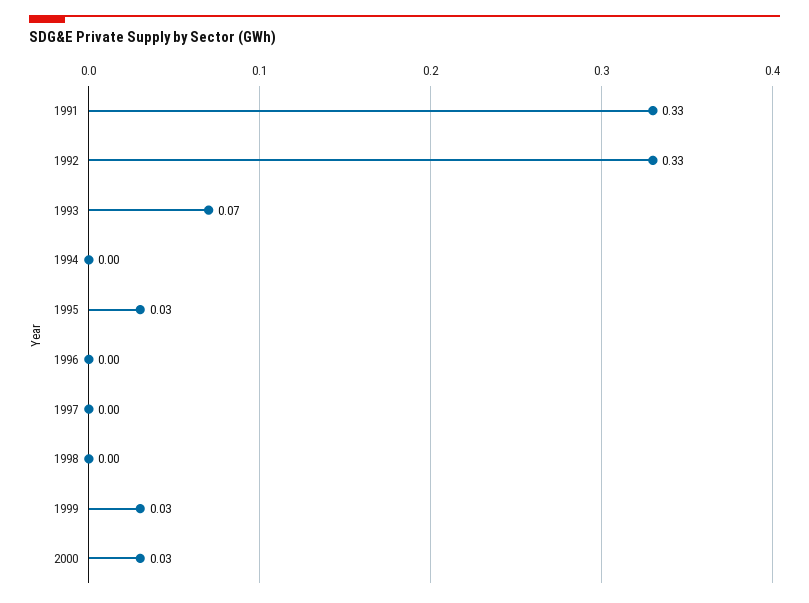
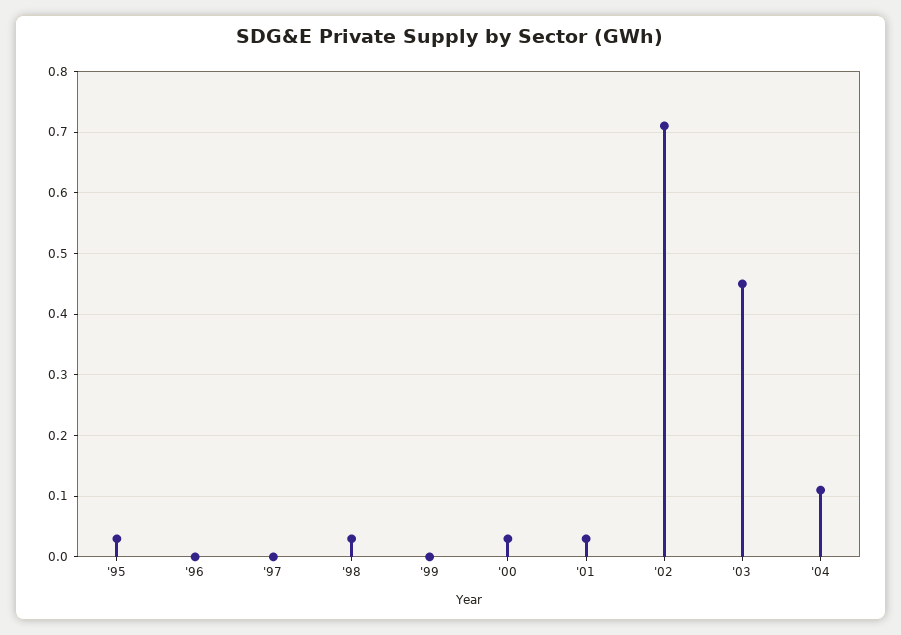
1991: 0.33 -> none
1992: 0.33 -> none
1993: 0.07 -> none
1994: 0 -> none
1998: 0 -> 0.03
1999: 0.03 -> 0
'01: none -> 0.03
'02: none -> 0.71
'03: none -> 0.45
'04: none -> 0.11

